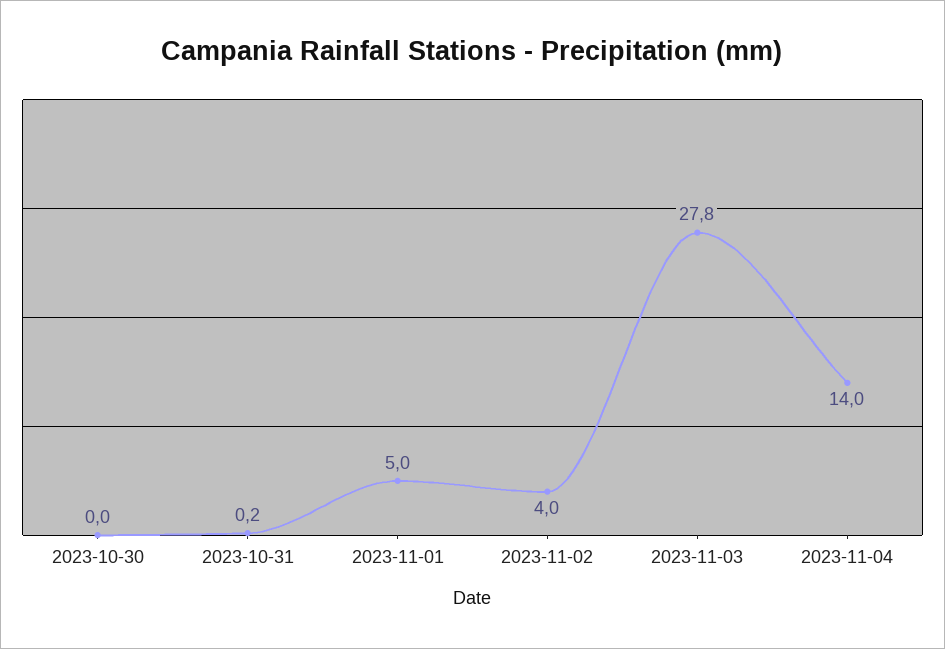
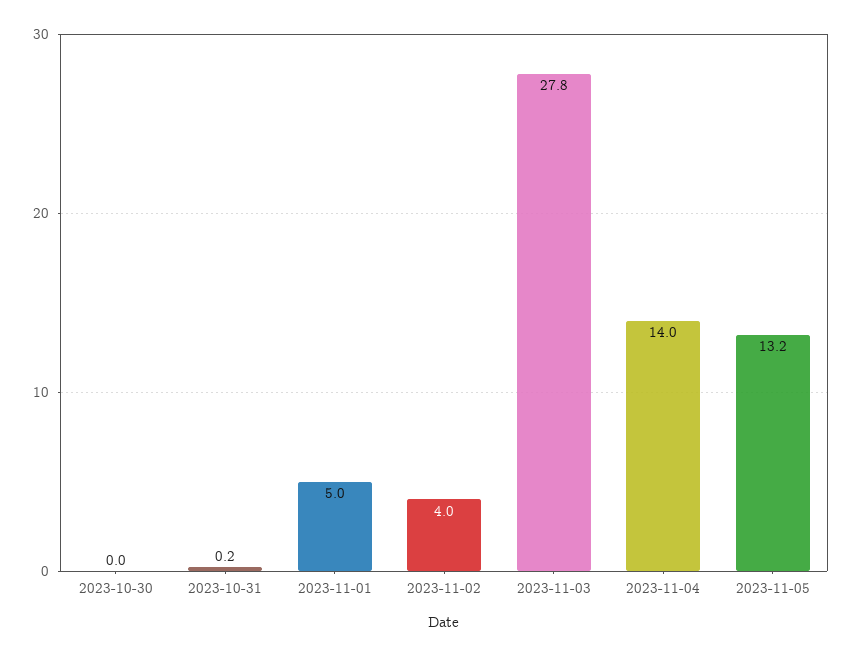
2023-11-05: none -> 13.2

